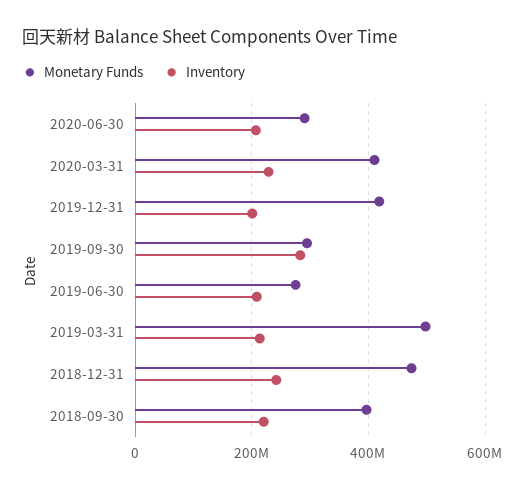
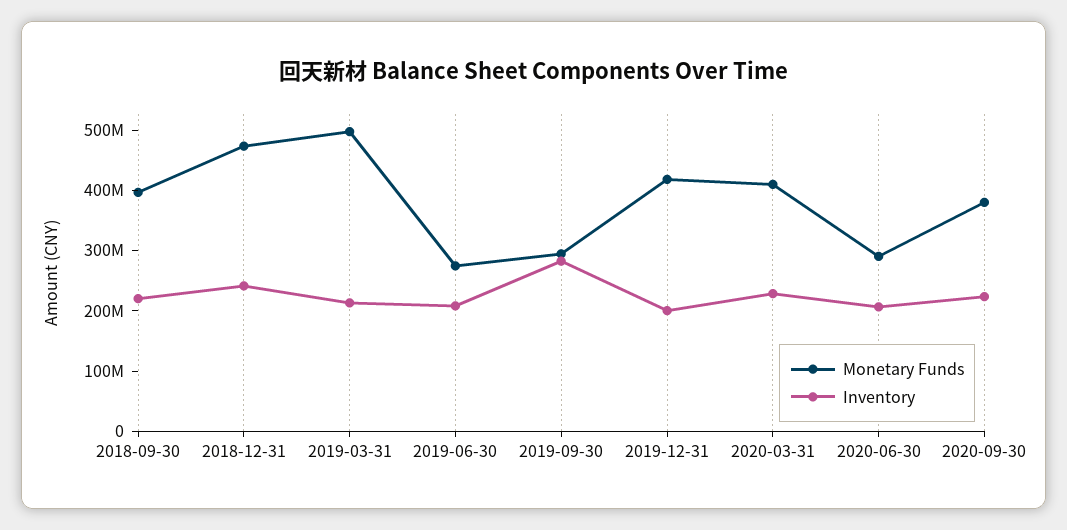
Monetary Funds, 2020-09-30: none -> 380000000
Inventory, 2020-09-30: none -> 220000000

